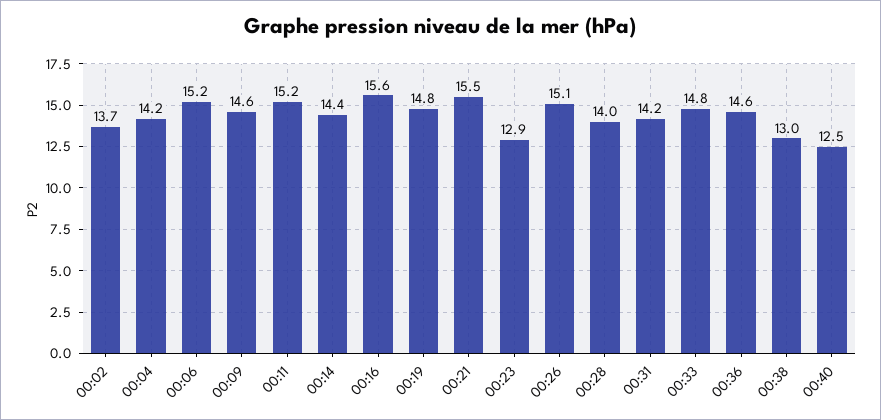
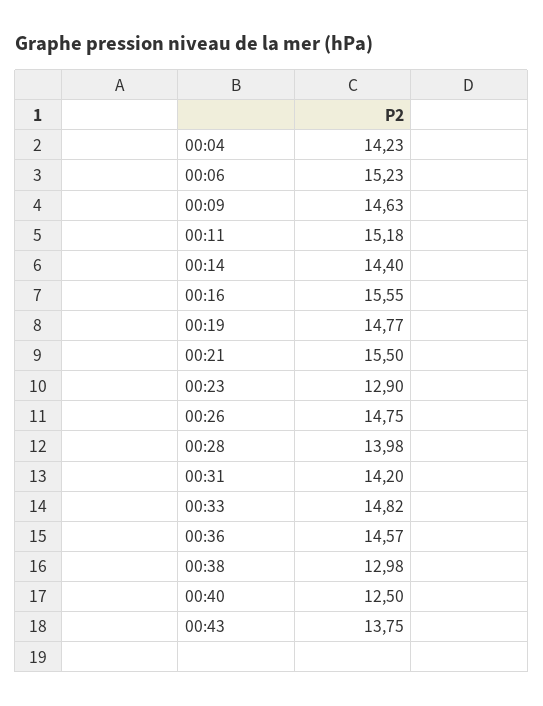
00:02: 13.7 -> none
00:26: 15.1 -> 14.75
00:43: none -> 13.75

